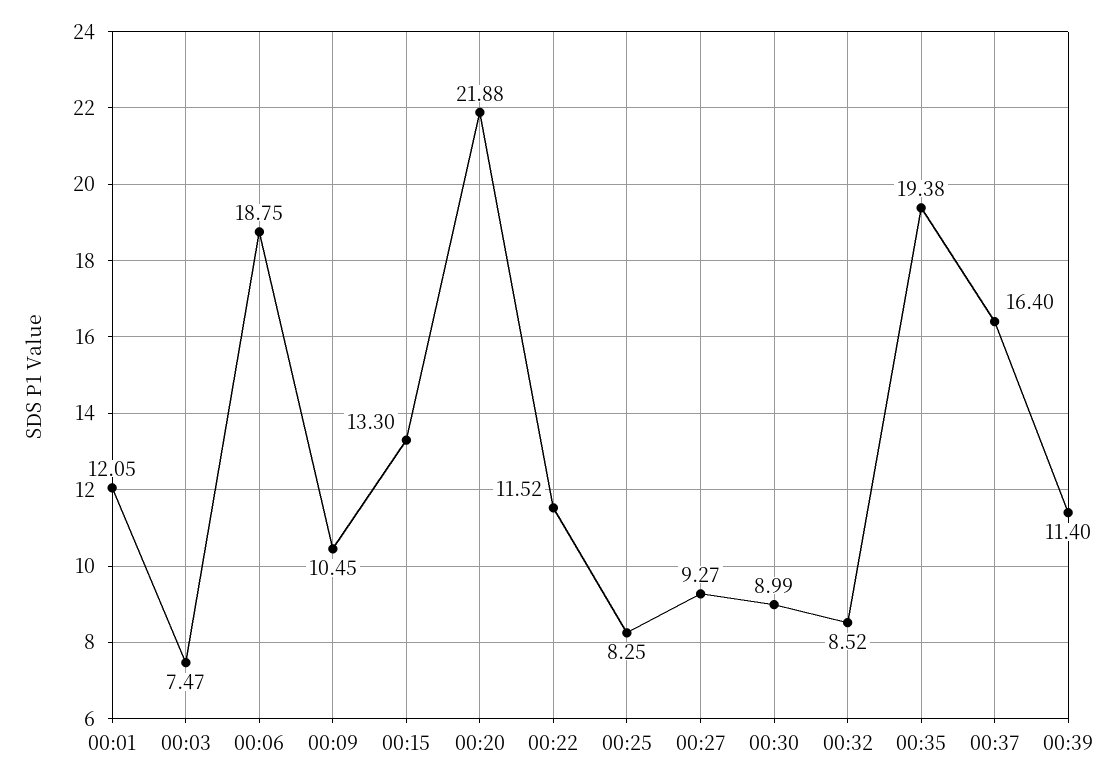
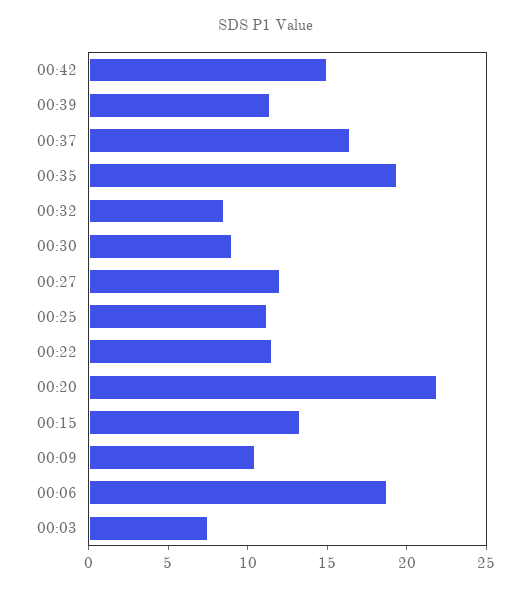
00:01: 12.05 -> none
00:25: 8.25 -> 11
00:27: 9.27 -> 12
00:42: none -> 15

